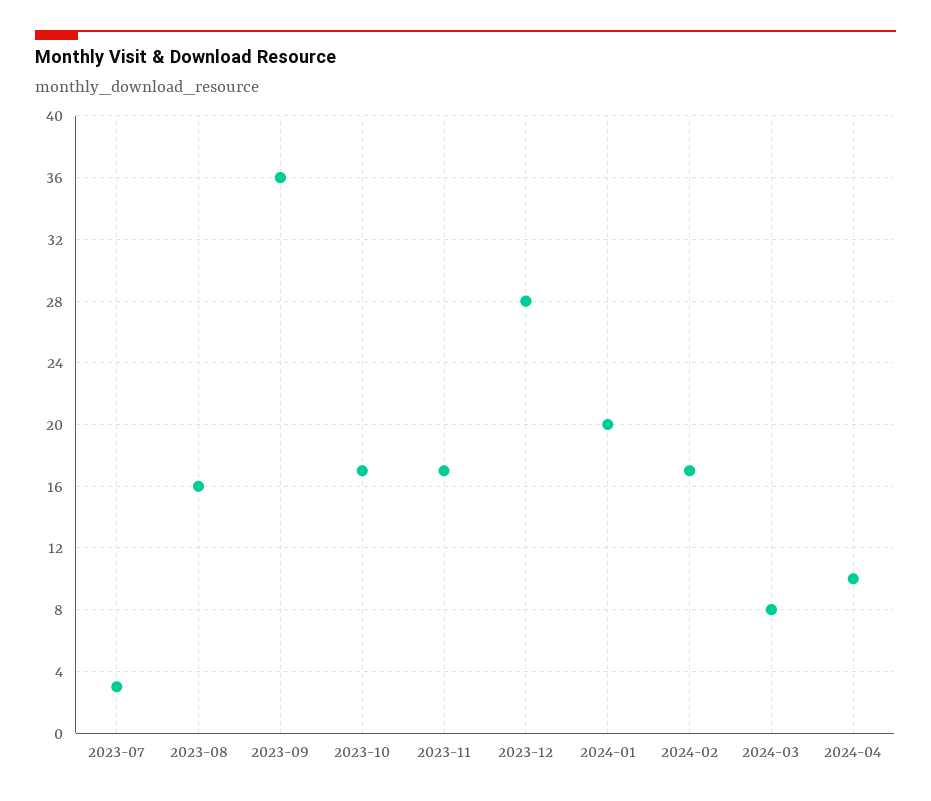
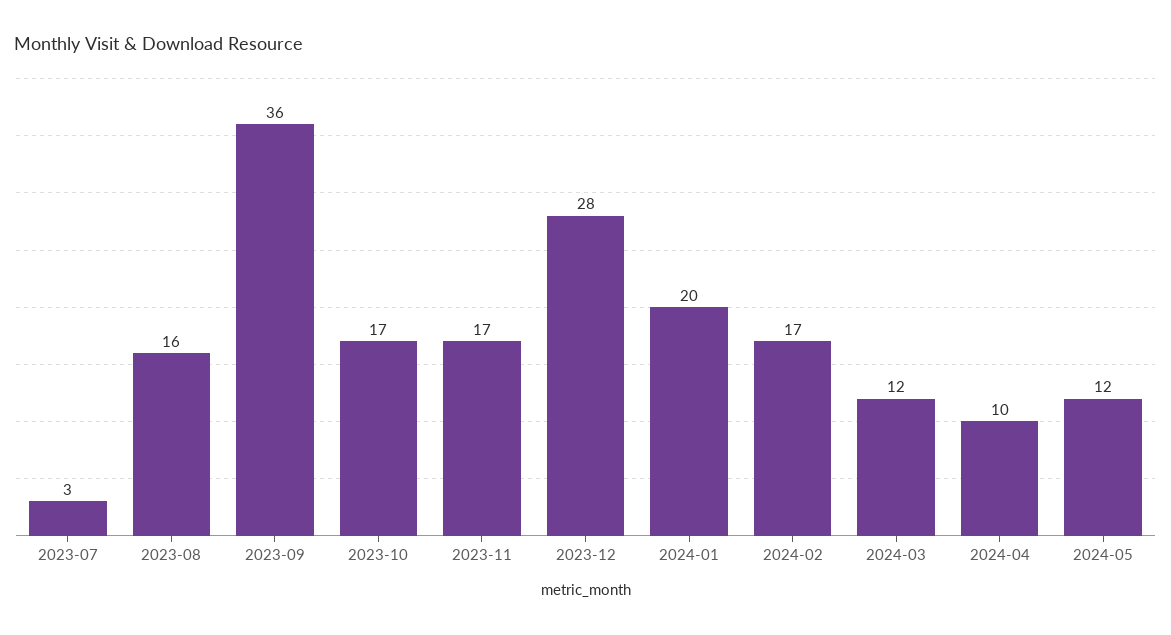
2024-03: 8 -> 12
2024-05: none -> 12

